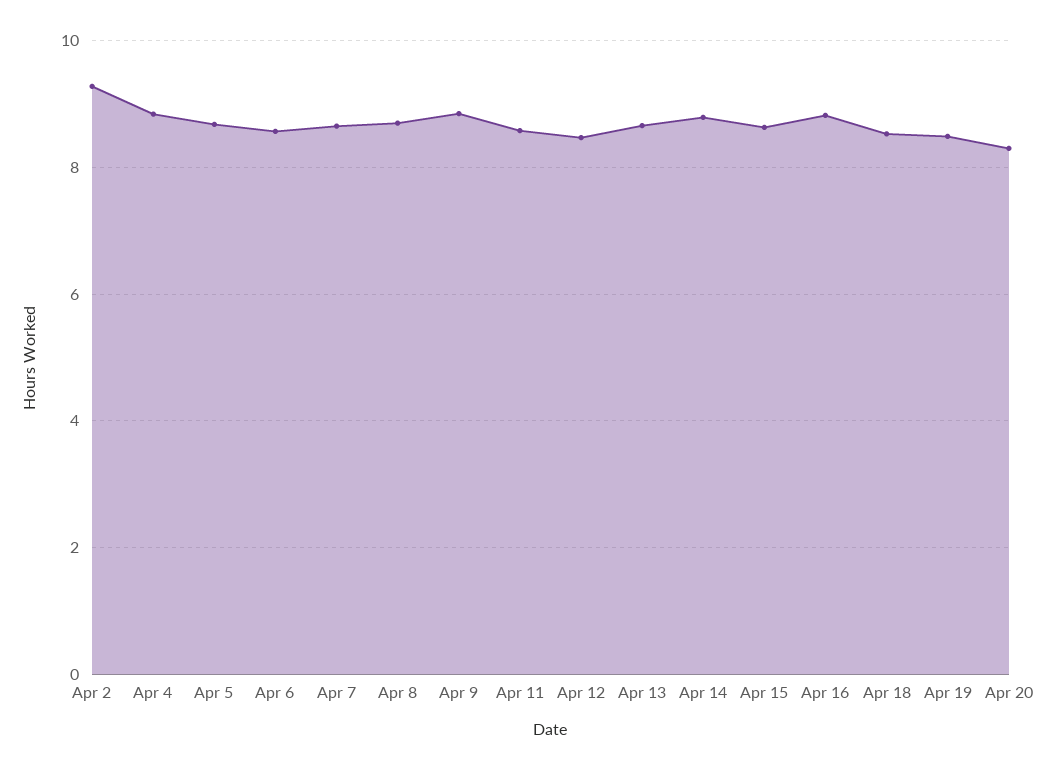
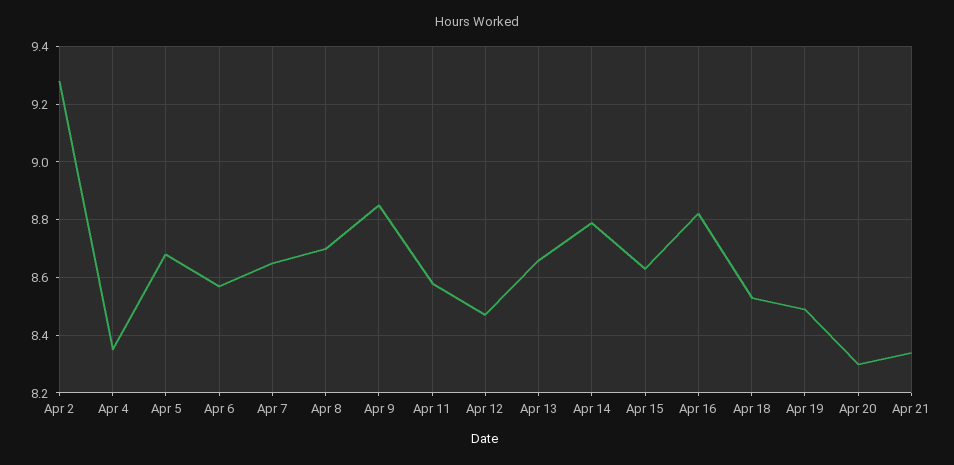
Apr 4: 8.8 -> 8.35
Apr 21: none -> 8.35

